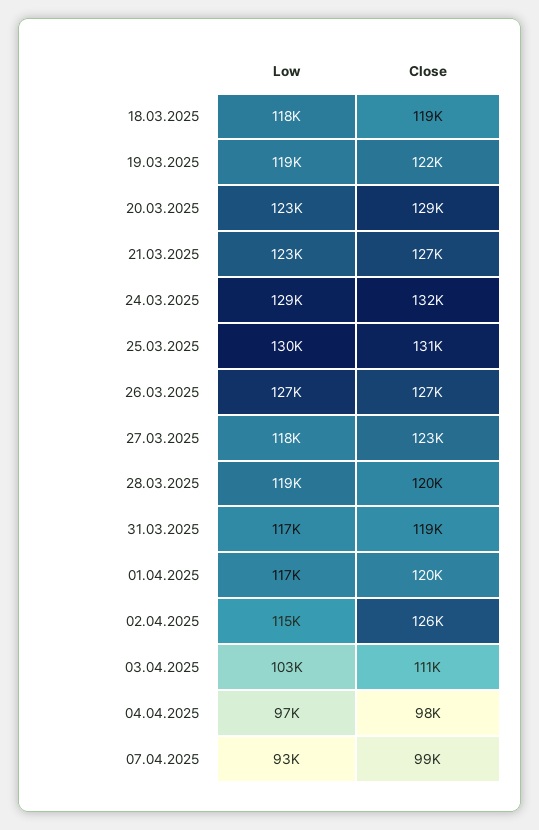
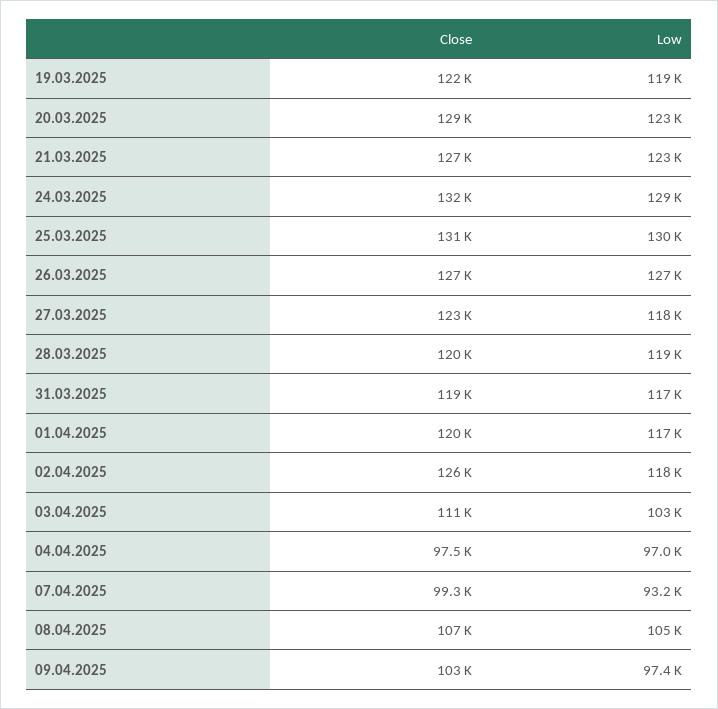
Low, 18.03.2025: 118000 -> none
Close, 18.03.2025: 119000 -> none
Low, 02.04.2025: 115000 -> 118000
Close, 08.04.2025: none -> 107000
Low, 08.04.2025: none -> 105000
Close, 09.04.2025: none -> 103000
Low, 09.04.2025: none -> 97400

